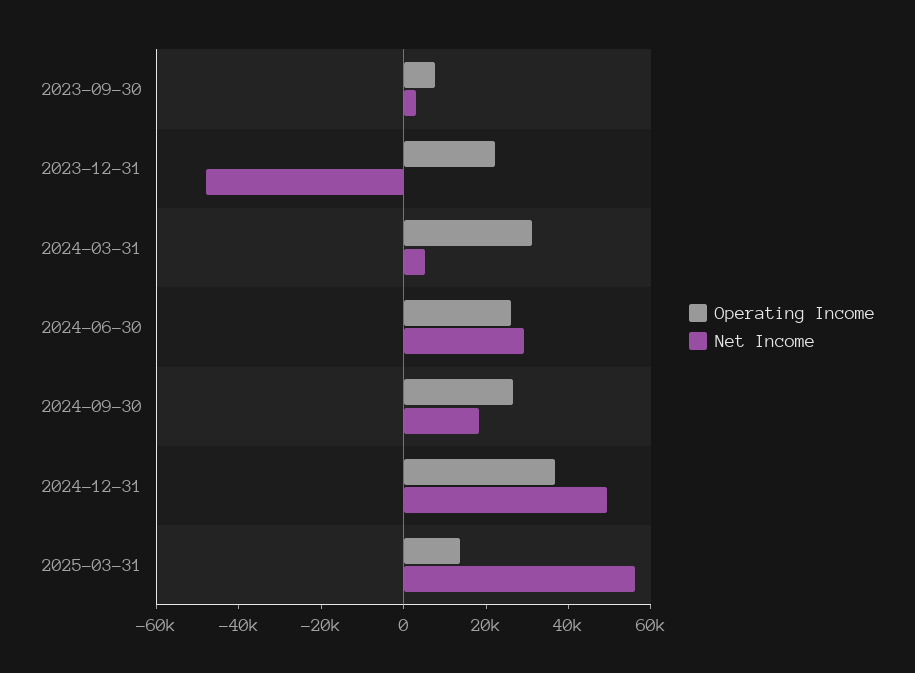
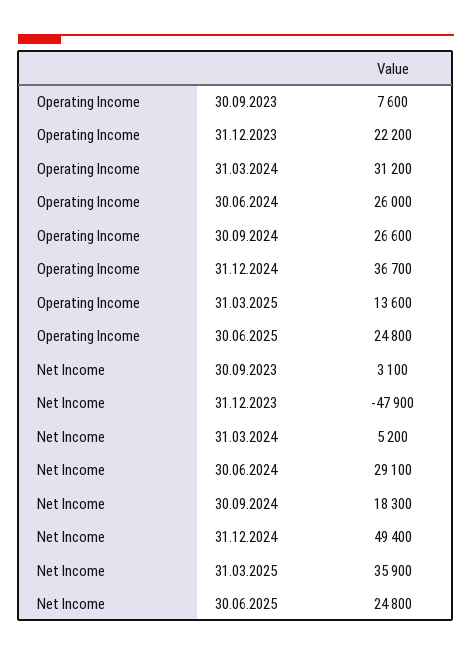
Net Income, 2025-03-31: 55000 -> 35900
Operating Income, 30.06.2025: none -> 24800
Net Income, 30.06.2025: none -> 24800

